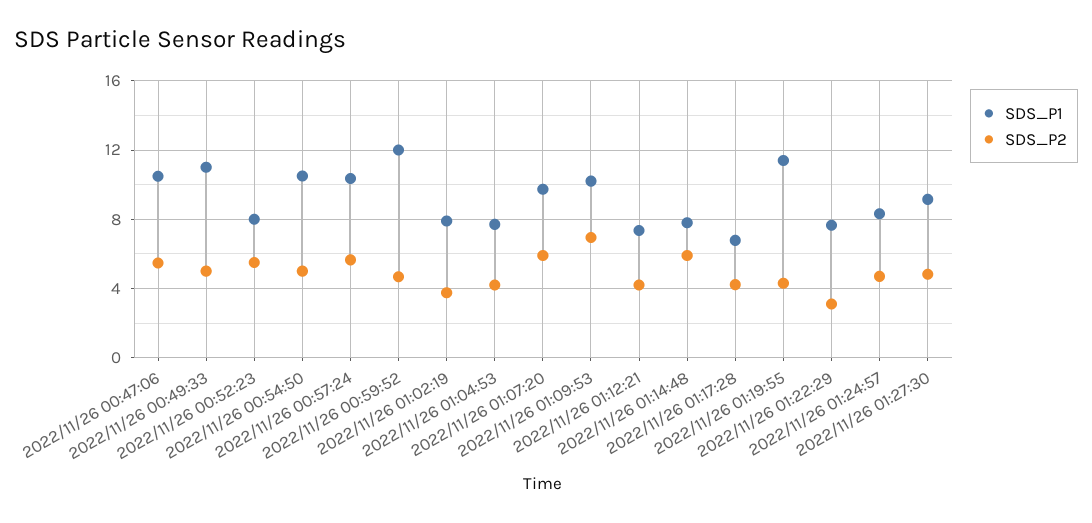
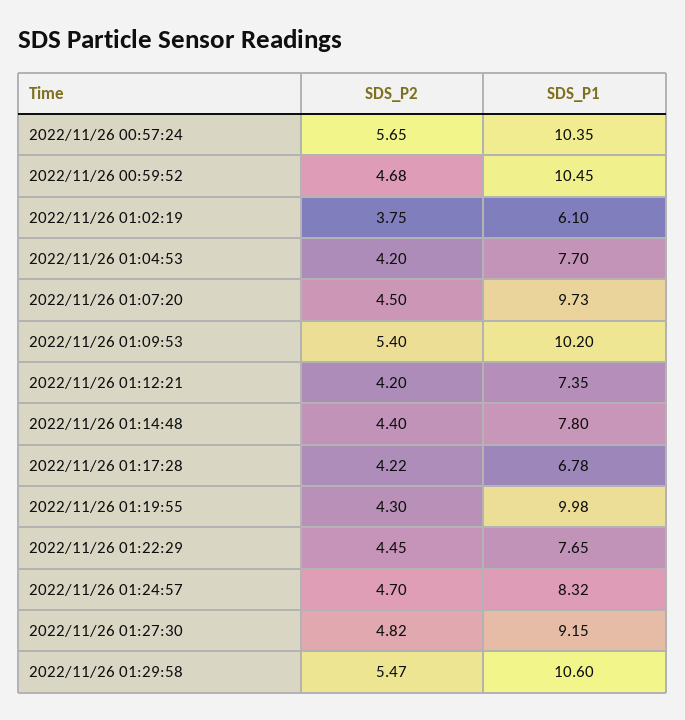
SDS_P1, 2022/11/26 00:47:06: 10.5 -> none
SDS_P2, 2022/11/26 00:47:06: 5.5 -> none
SDS_P1, 2022/11/26 00:49:33: 11 -> none
SDS_P2, 2022/11/26 00:49:33: 5 -> none
SDS_P1, 2022/11/26 00:52:23: 8 -> none
SDS_P2, 2022/11/26 00:52:23: 5.5 -> none
SDS_P1, 2022/11/26 00:54:50: 10.5 -> none
SDS_P2, 2022/11/26 00:54:50: 5 -> none
SDS_P1, 2022/11/26 00:59:52: 12 -> 10.45
SDS_P1, 2022/11/26 01:02:19: 8 -> 6.1
SDS_P2, 2022/11/26 01:07:20: 6 -> 4.5
SDS_P2, 2022/11/26 01:09:53: 7 -> 5.4
SDS_P2, 2022/11/26 01:14:48: 6 -> 4.4
SDS_P1, 2022/11/26 01:19:55: 11.5 -> 9.98
SDS_P2, 2022/11/26 01:22:29: 3 -> 4.45
SDS_P2, 2022/11/26 01:29:58: none -> 5.47
SDS_P1, 2022/11/26 01:29:58: none -> 10.6

